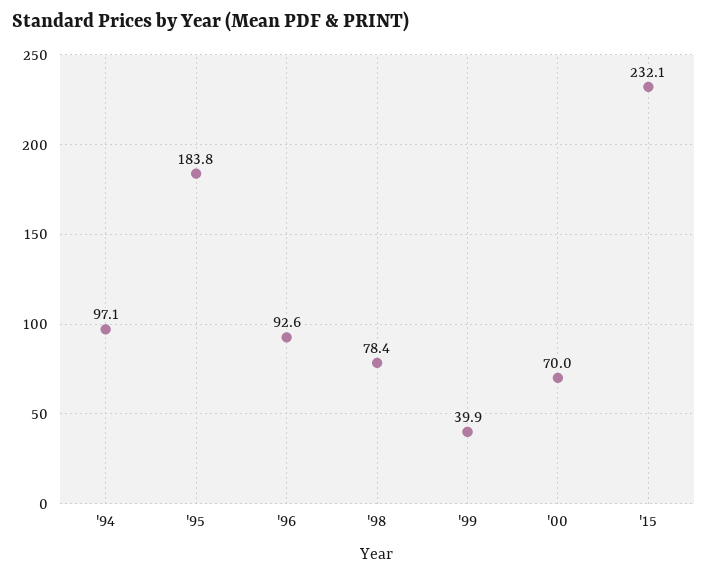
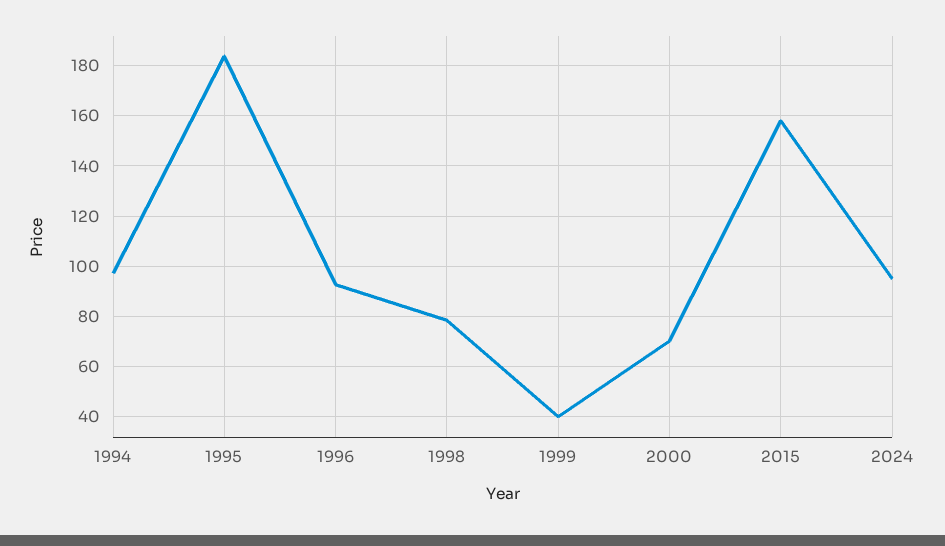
'15: 232.1 -> 157.5
2024: none -> 95

